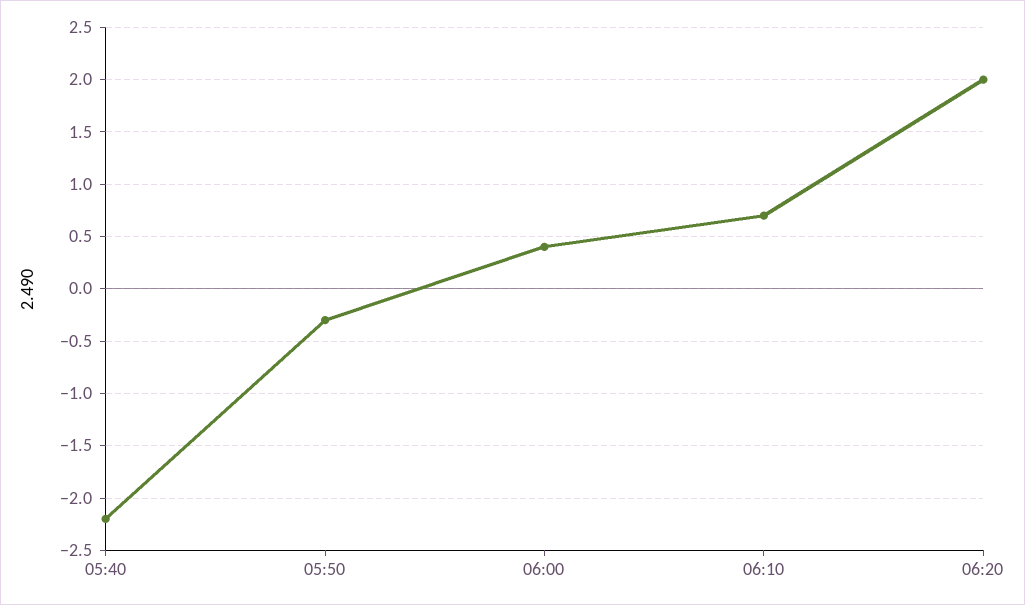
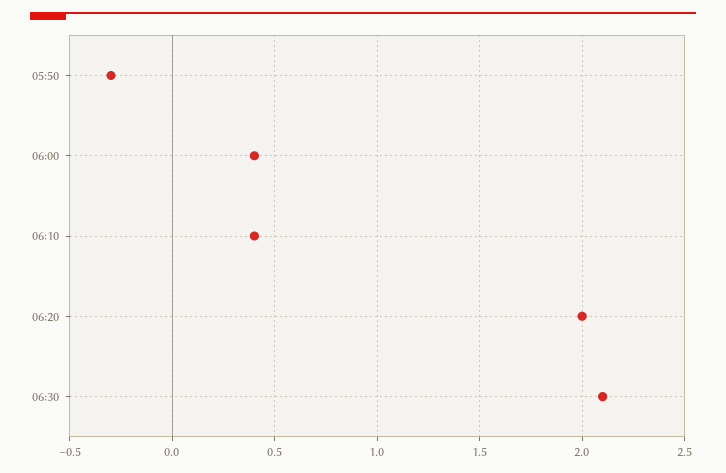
05:40: -2.2 -> none
06:10: 0.7 -> 0.4
06:30: none -> 2.1

